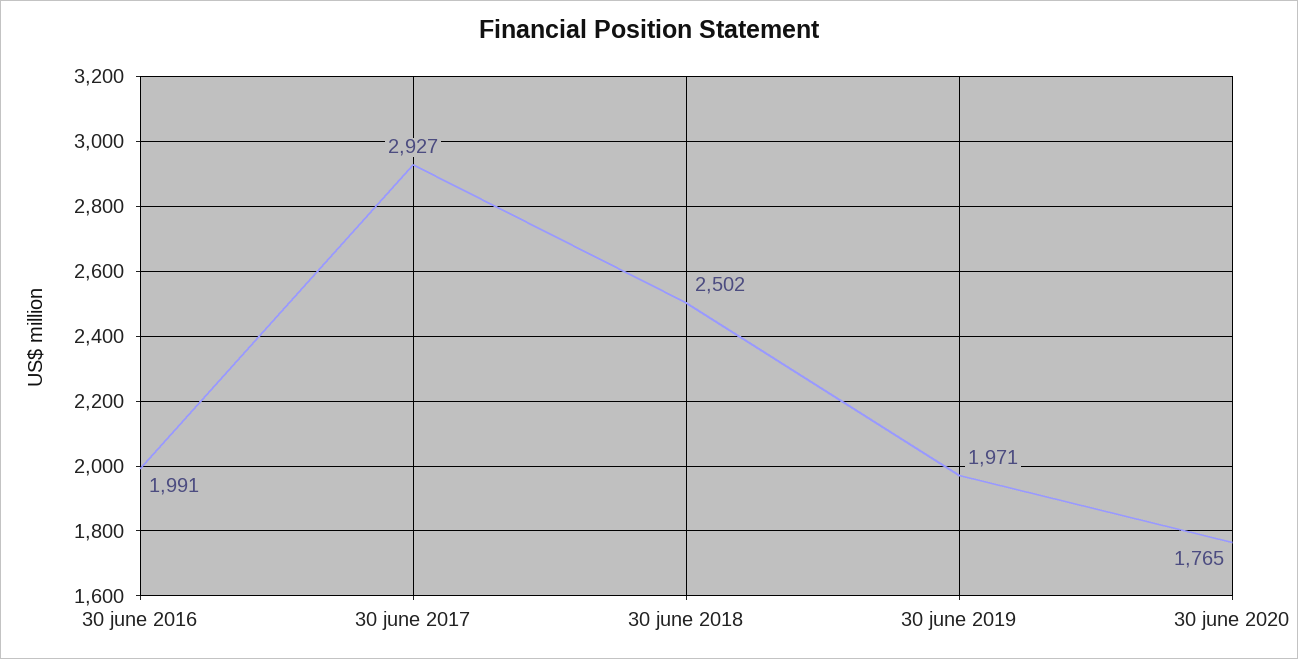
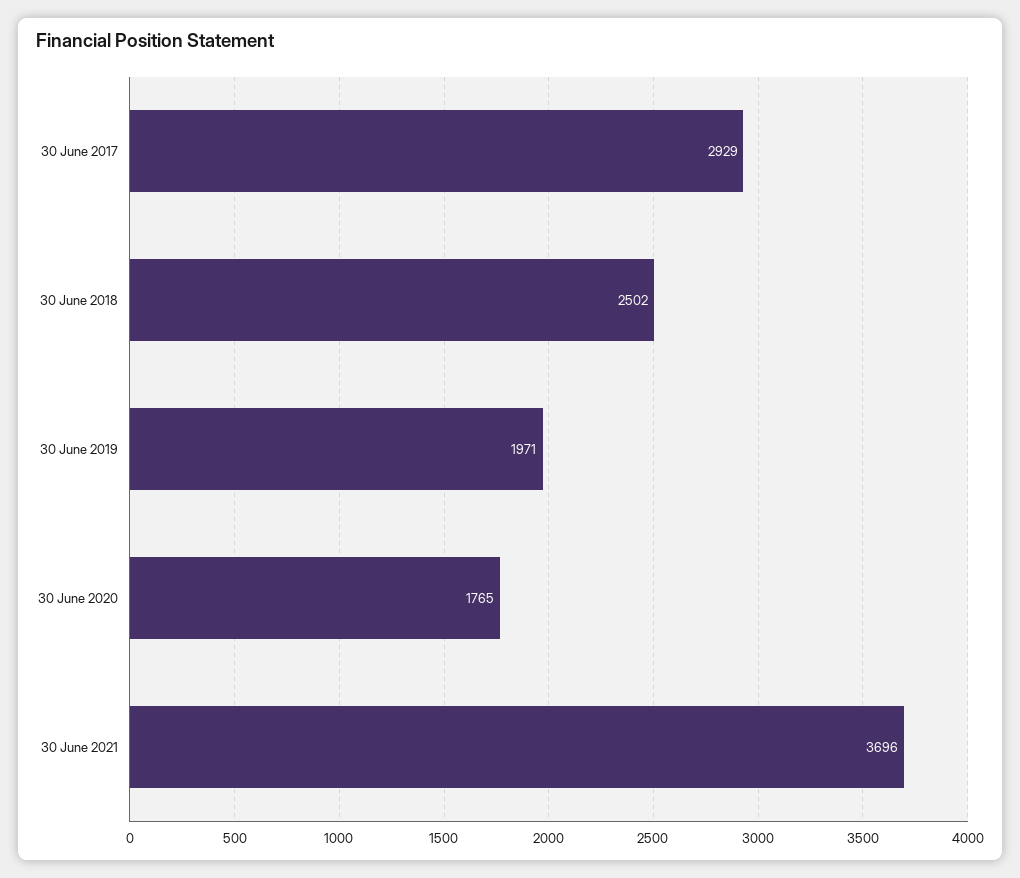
30 june 2016: 1991 -> none
30 june 2017: 2927 -> 2929
30 June 2021: none -> 3696

